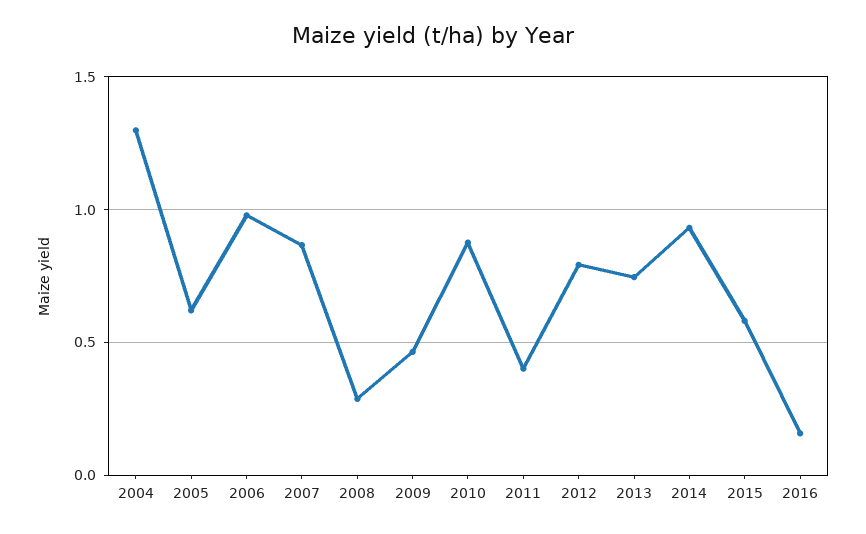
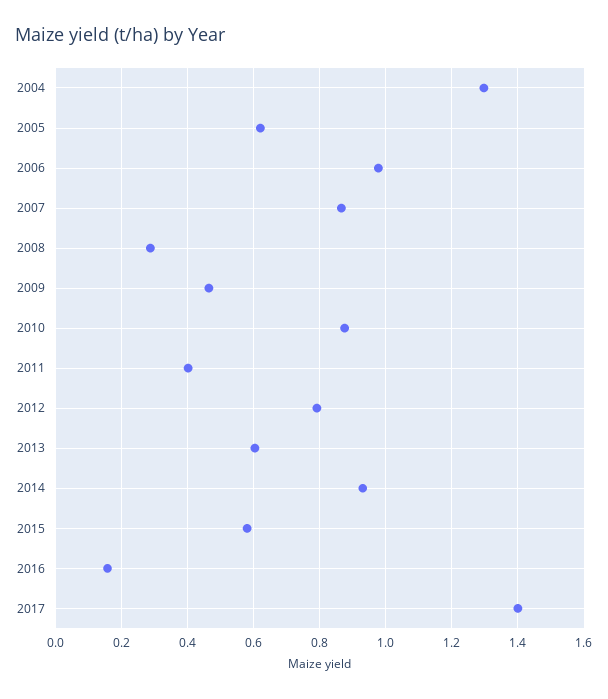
2013: 0.75 -> 0.6
2017: none -> 1.4

